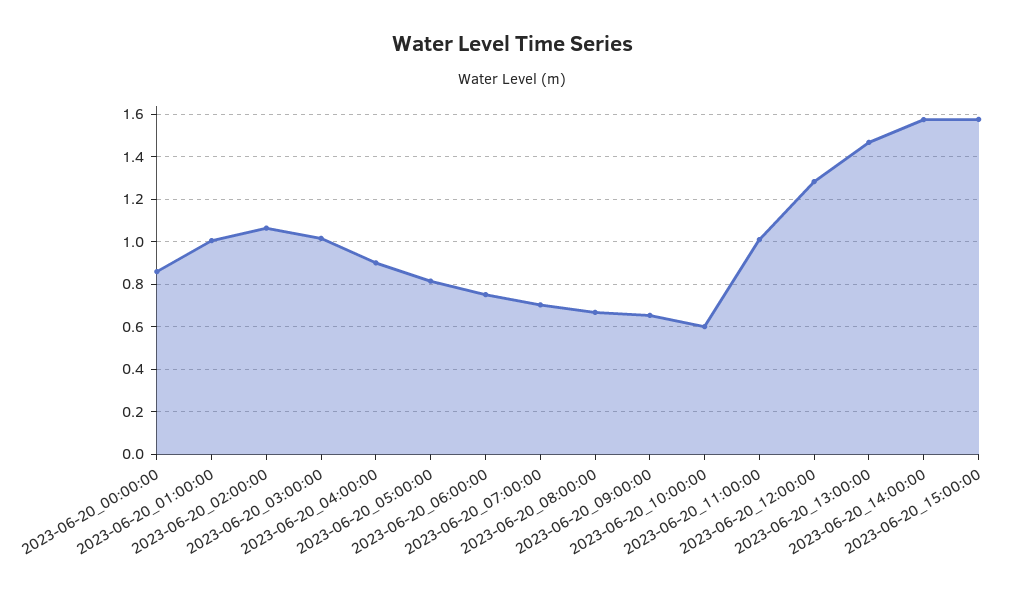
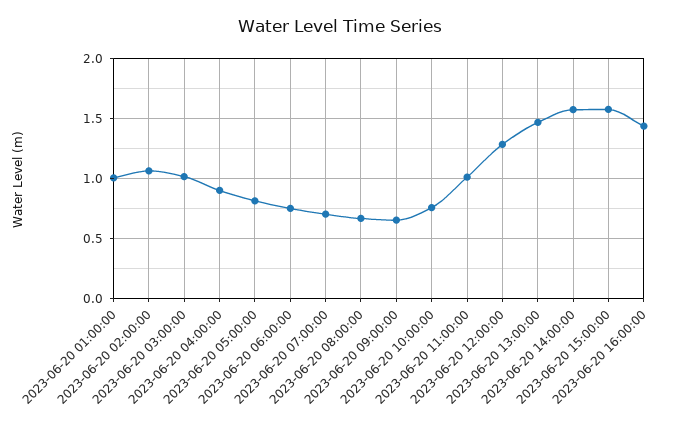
2023-06-20_00:00:00: 0.85 -> none
2023-06-20_10:00:00: 0.6 -> 0.75
2023-06-20 16:00:00: none -> 1.45

